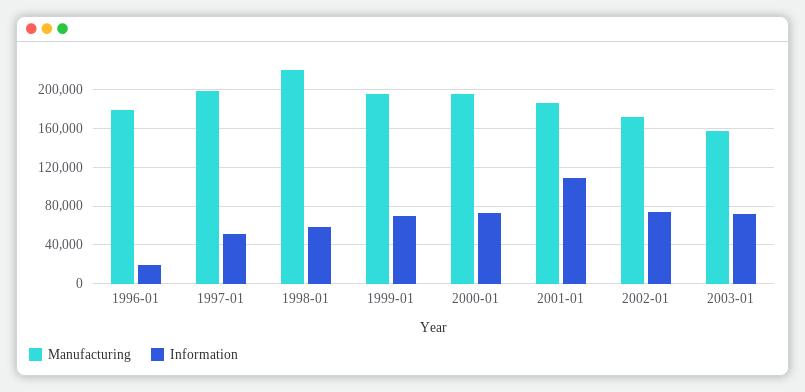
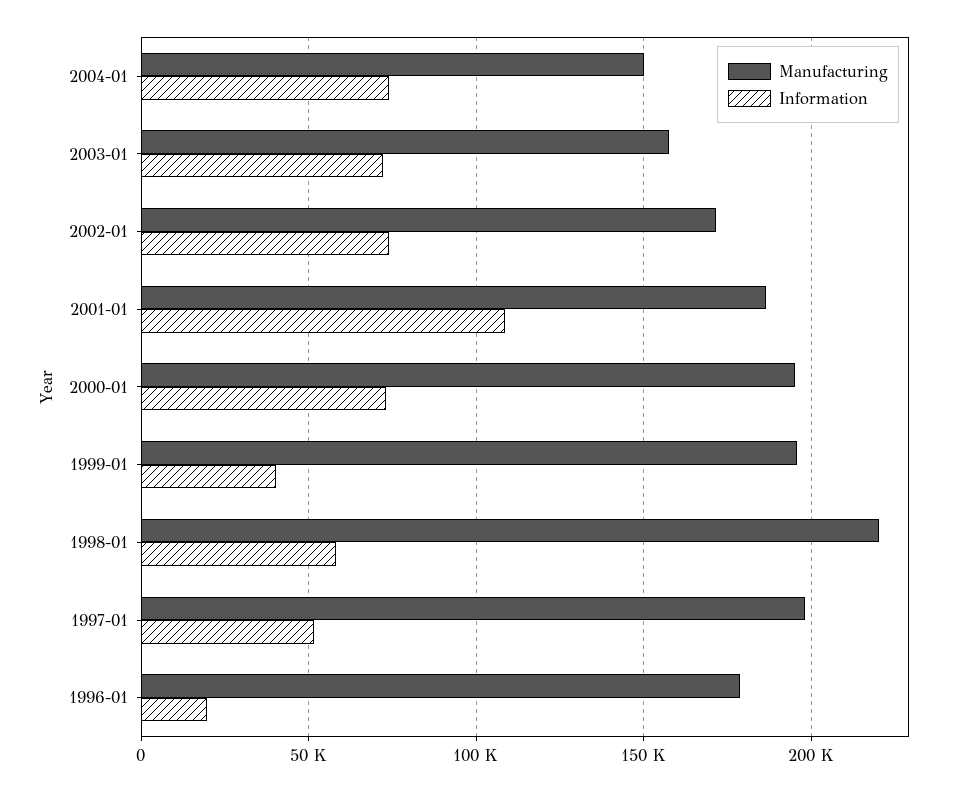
Information, 1999-01: 70000 -> 40000
Manufacturing, 2004-01: none -> 150000
Information, 2004-01: none -> 75000

